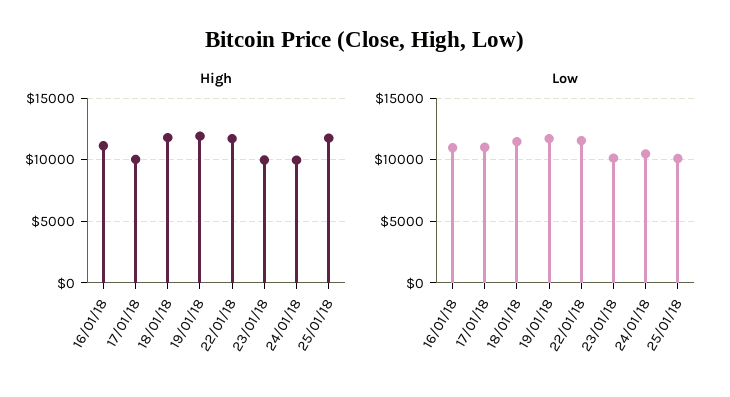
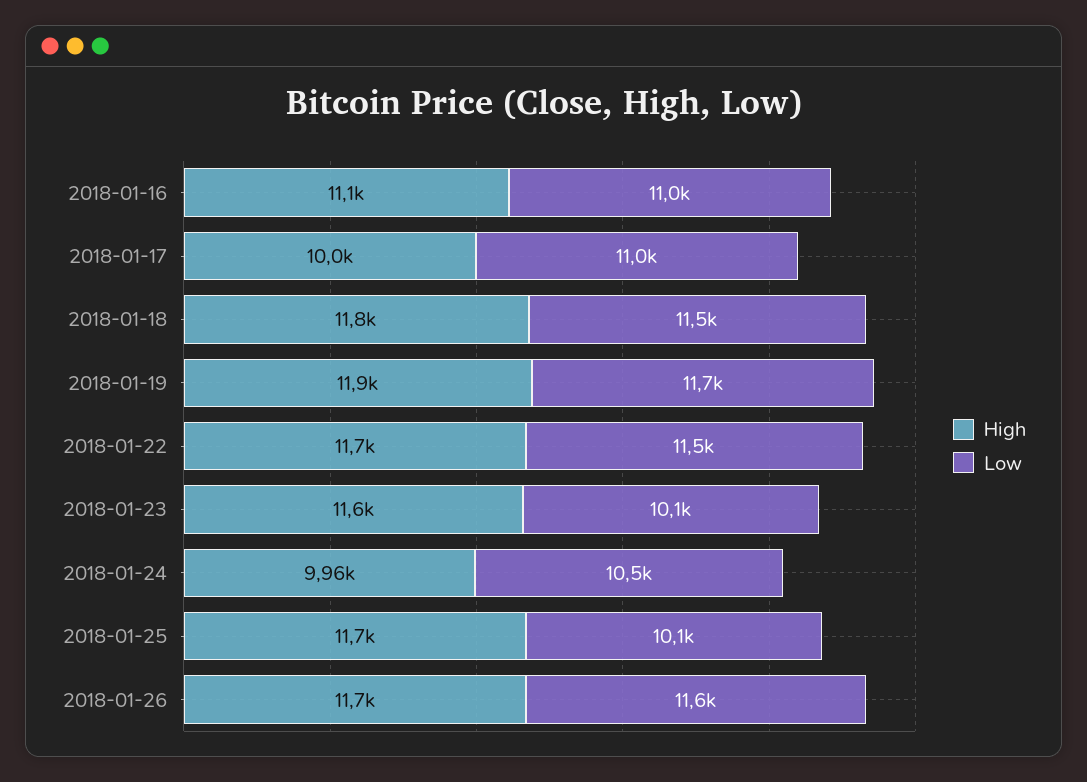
High, 23/01/18: 10000 -> 11600
High, 2018-01-26: none -> 11700
Low, 2018-01-26: none -> 11600

